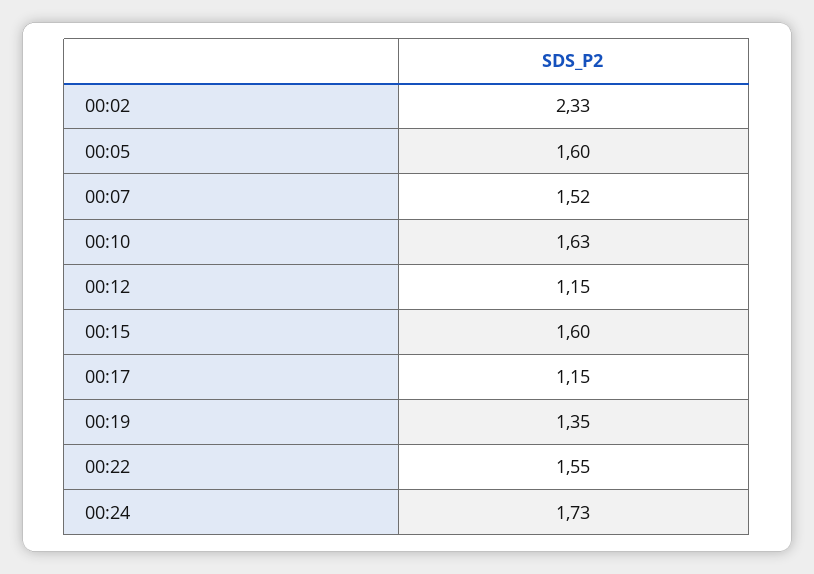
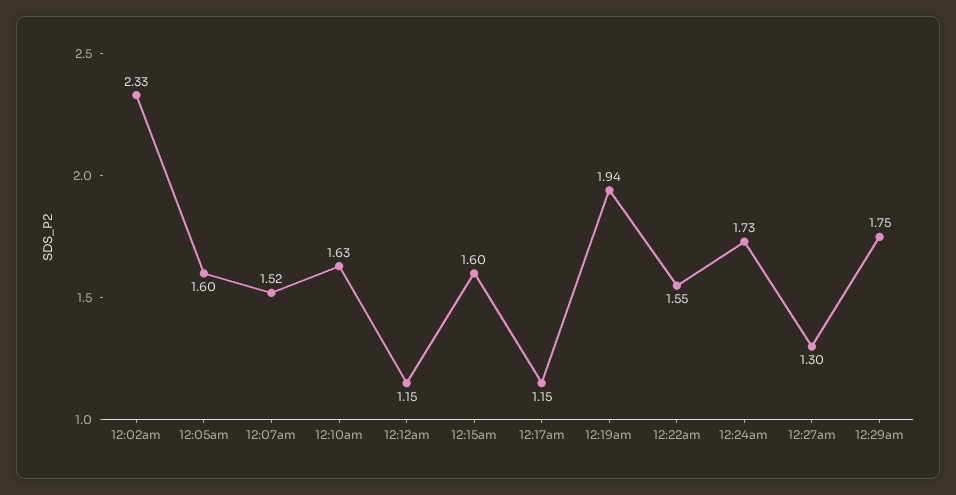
00:19: 1.35 -> 1.94
12:27am: none -> 1.3
12:29am: none -> 1.75

